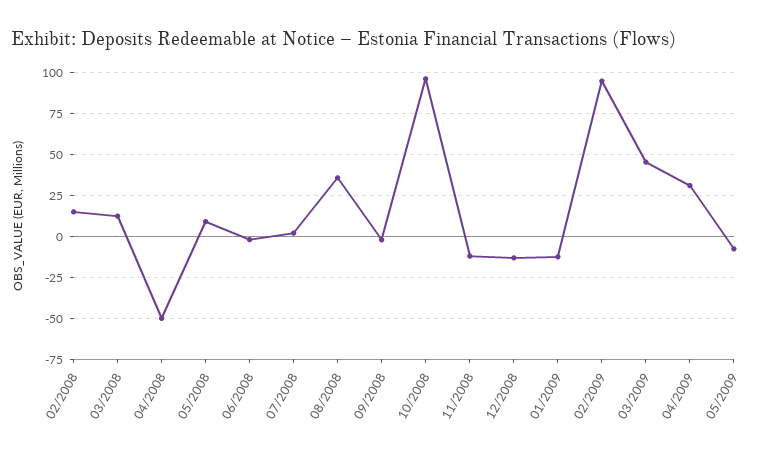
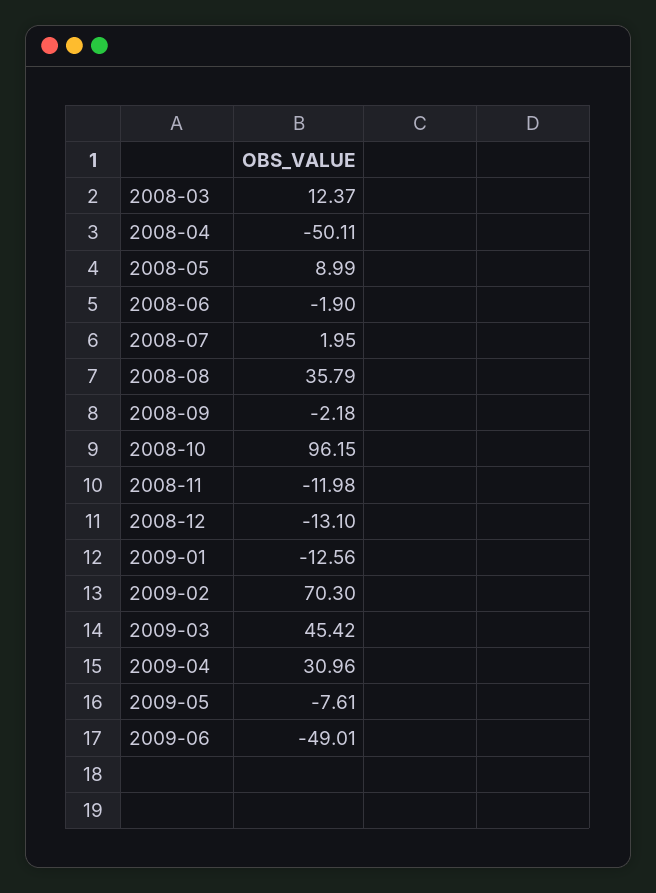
02/2008: 15 -> none
02/2009: 95 -> 70.3
2009-06: none -> -49.01

